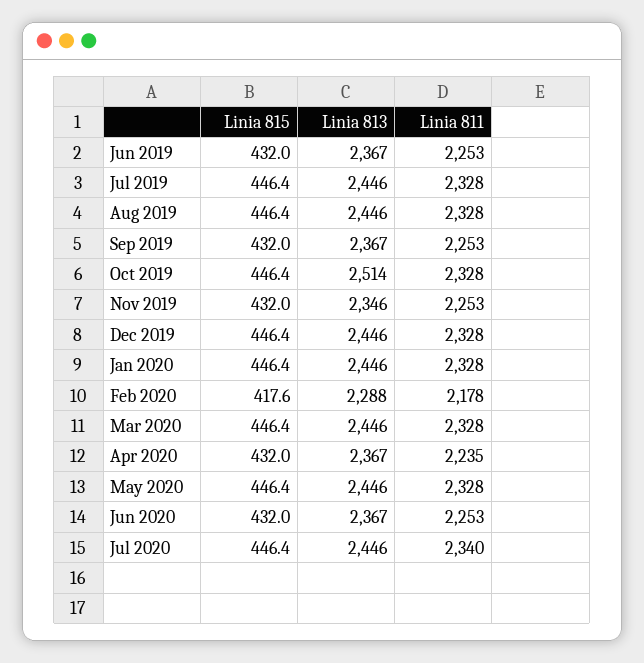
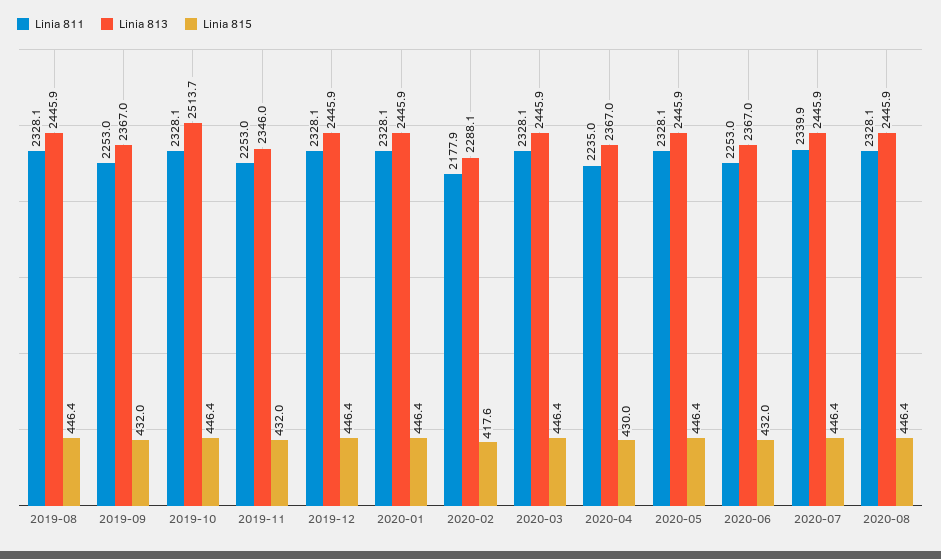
Linia 815, Jun 2019: 432 -> none
Linia 813, Jun 2019: 2367 -> none
Linia 811, Jun 2019: 2253 -> none
Linia 815, Jul 2019: 446.4 -> none
Linia 813, Jul 2019: 2446 -> none
Linia 811, Jul 2019: 2328 -> none
Linia 815, Apr 2020: 432 -> 430
Linia 811, 2020-08: none -> 2328.1
Linia 813, 2020-08: none -> 2445.9
Linia 815, 2020-08: none -> 446.4

